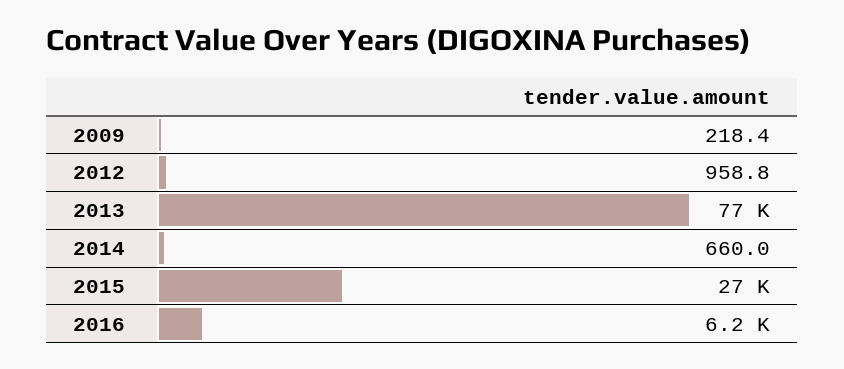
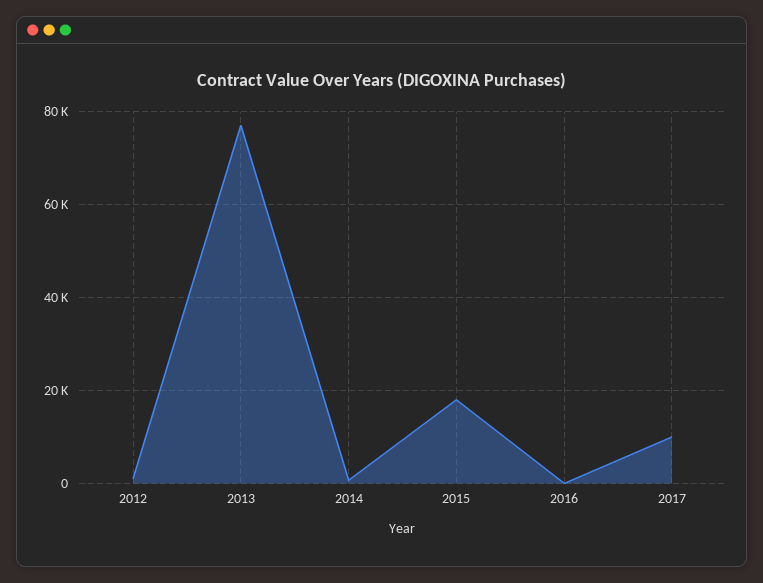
2009: 218.4 -> none
2015: 27000 -> 18000
2016: 6200 -> 0
2017: none -> 10000

